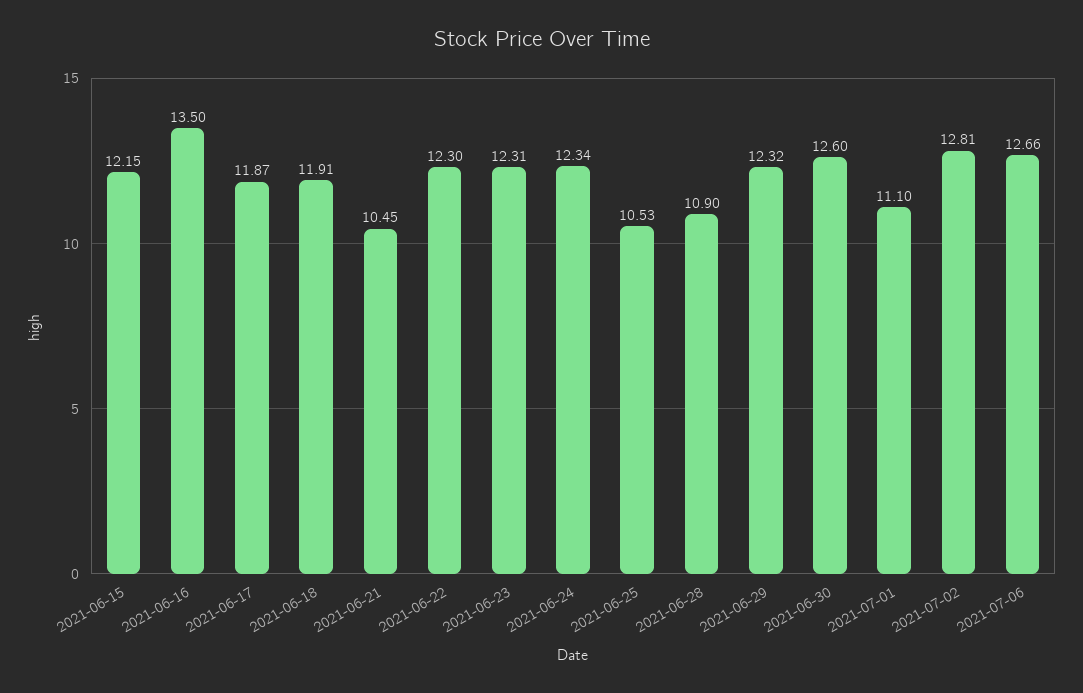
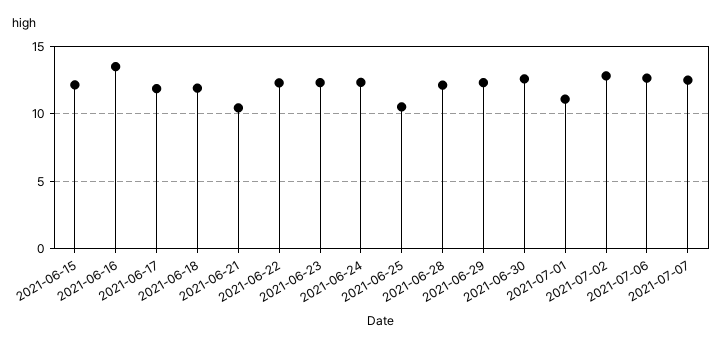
2021-06-28: 10.9 -> 12
2021-07-07: none -> 12.5

